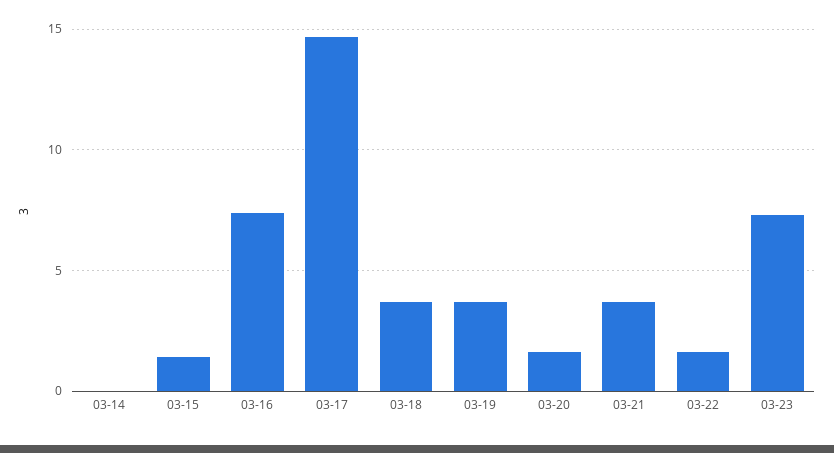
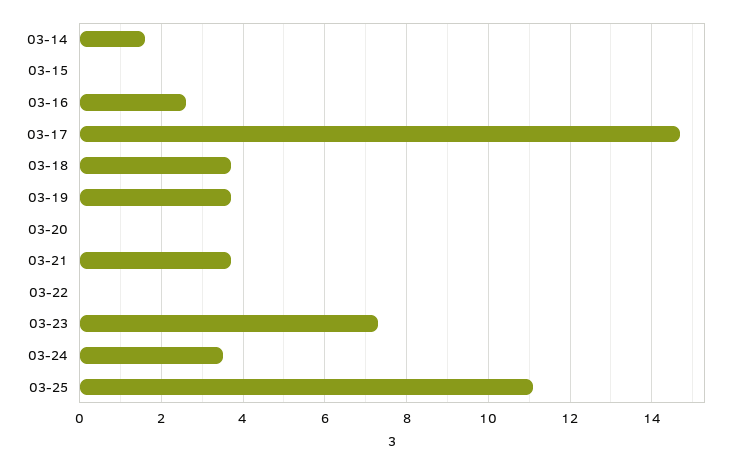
03-14: 0 -> 1.5
03-15: 1.5 -> 0
03-16: 7.5 -> 2.5
03-20: 1.5 -> 0
03-22: 1.5 -> 0
03-24: none -> 3.5
03-25: none -> 11

